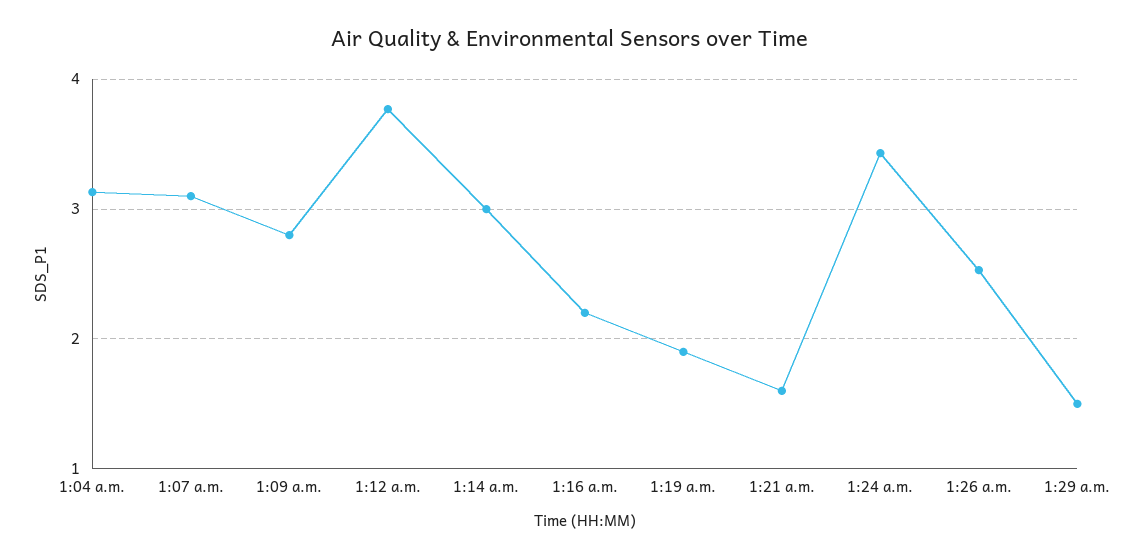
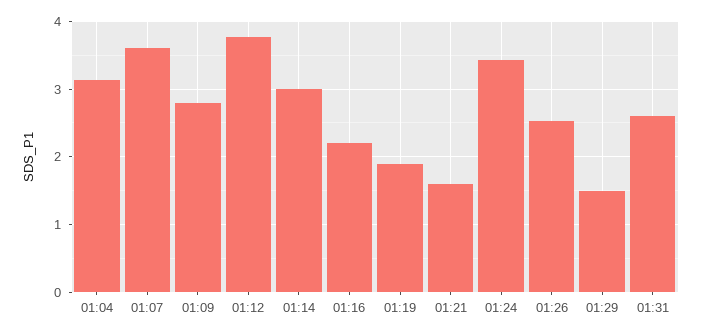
1:07 a.m.: 3.1 -> 3.6
01:31: none -> 2.6

